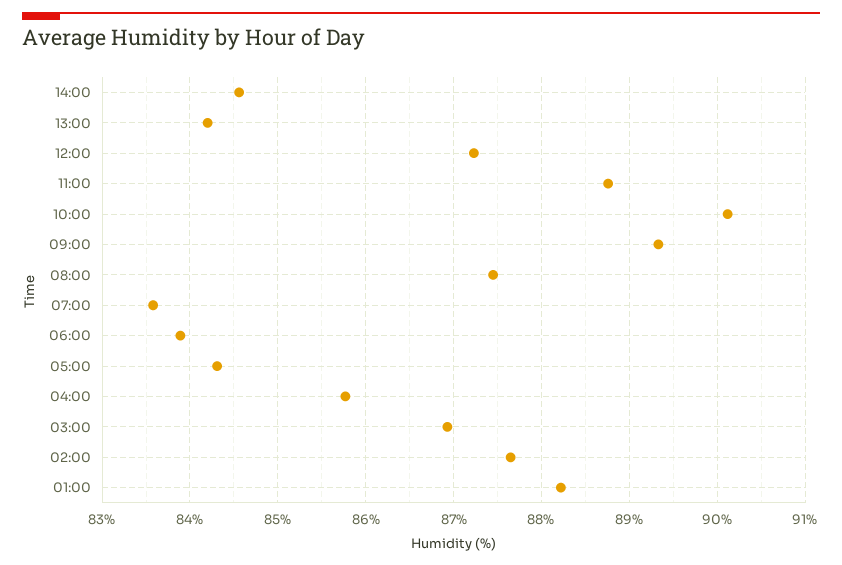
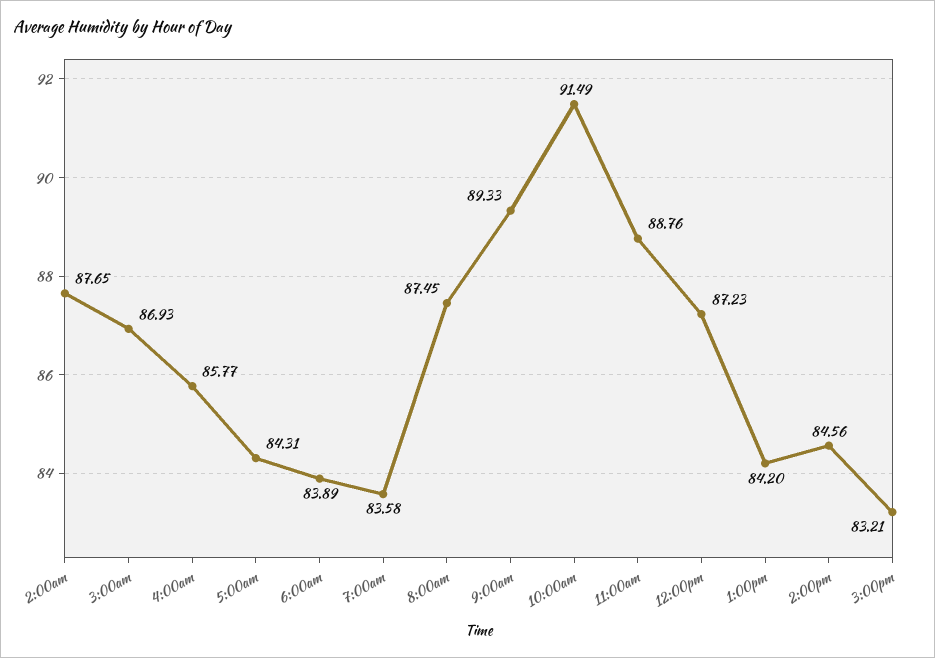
10:00: 90.1 -> 91.49
01:00: 88.2 -> none
3:00pm: none -> 83.21

